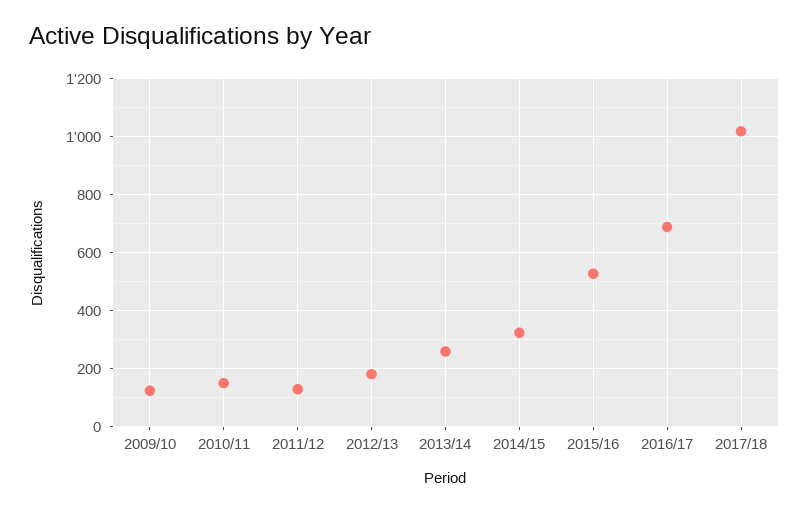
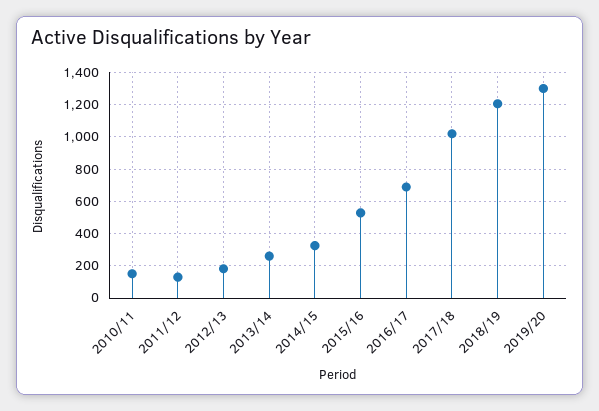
2009/10: 125 -> none
2018/19: none -> 1200
2019/20: none -> 1300

